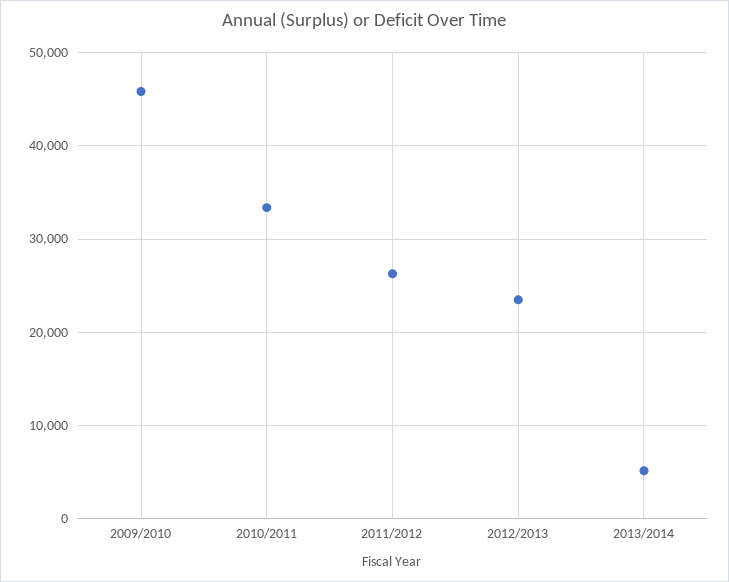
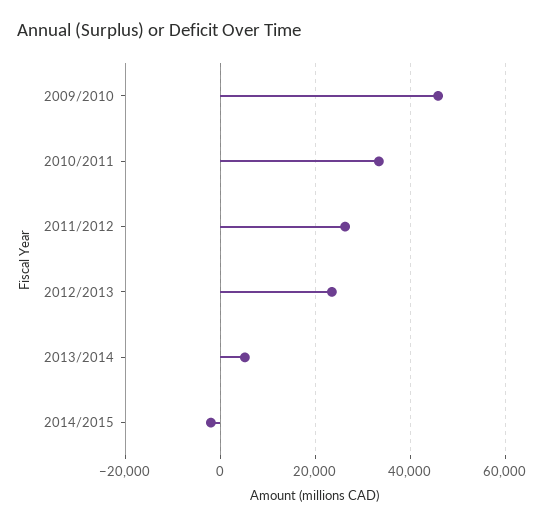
2014/2015: none -> -2000

